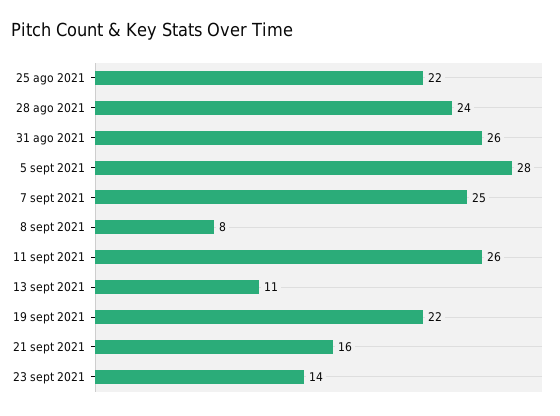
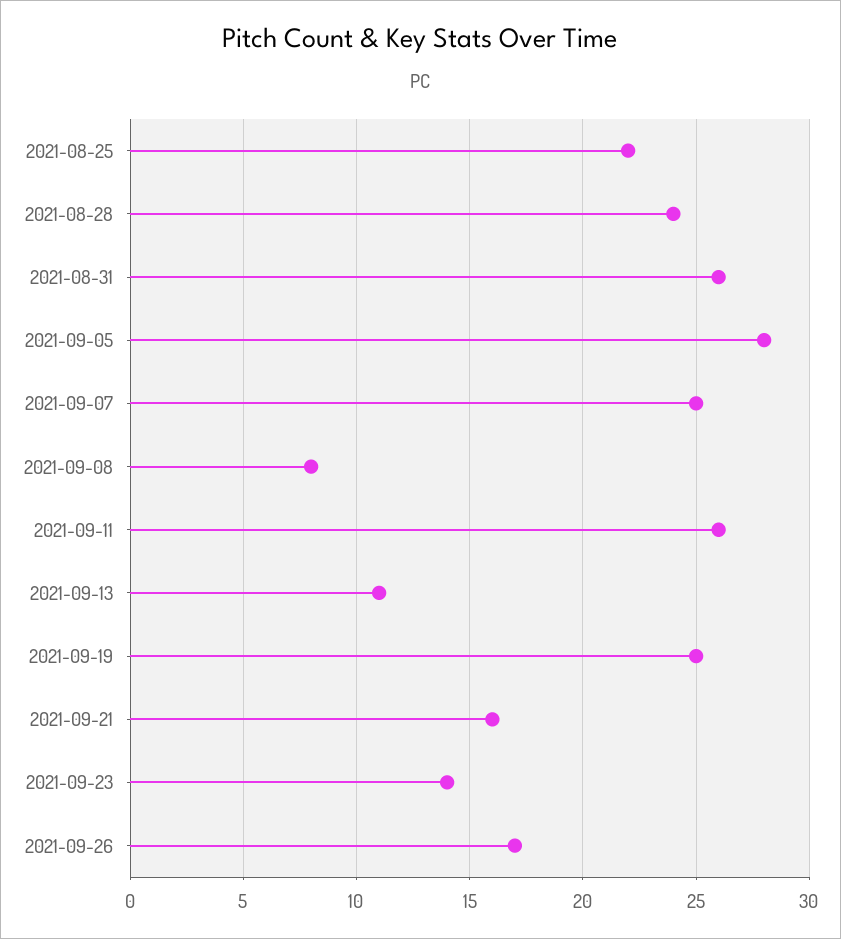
19 sept 2021: 22 -> 25
2021-09-26: none -> 17

